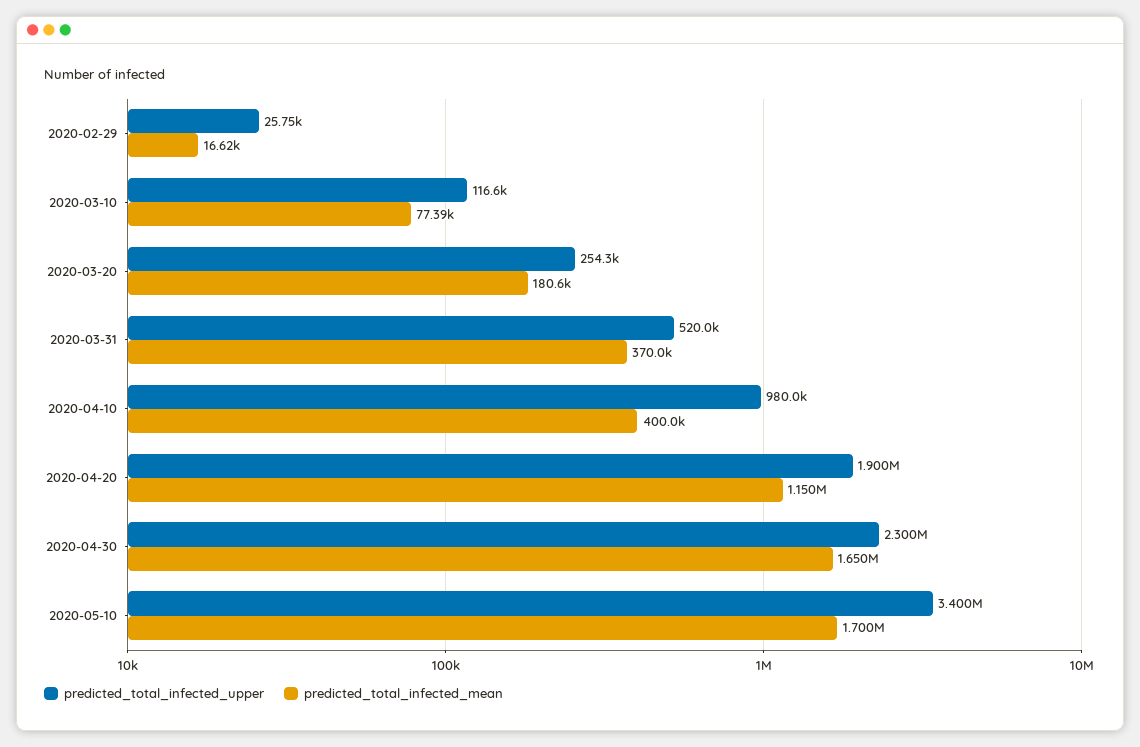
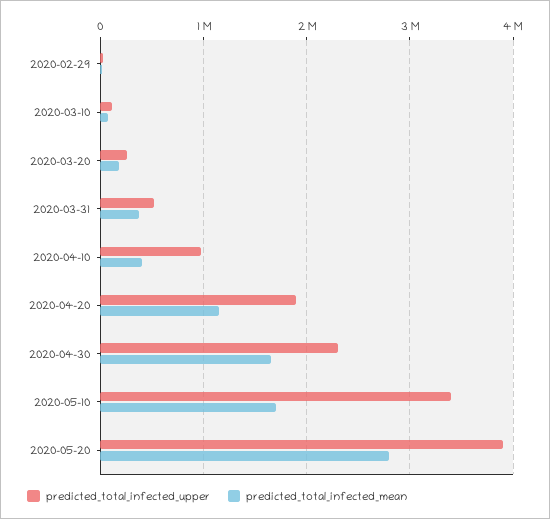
predicted_total_infected_upper, 2020-05-20: none -> 3900000
predicted_total_infected_mean, 2020-05-20: none -> 2800000

